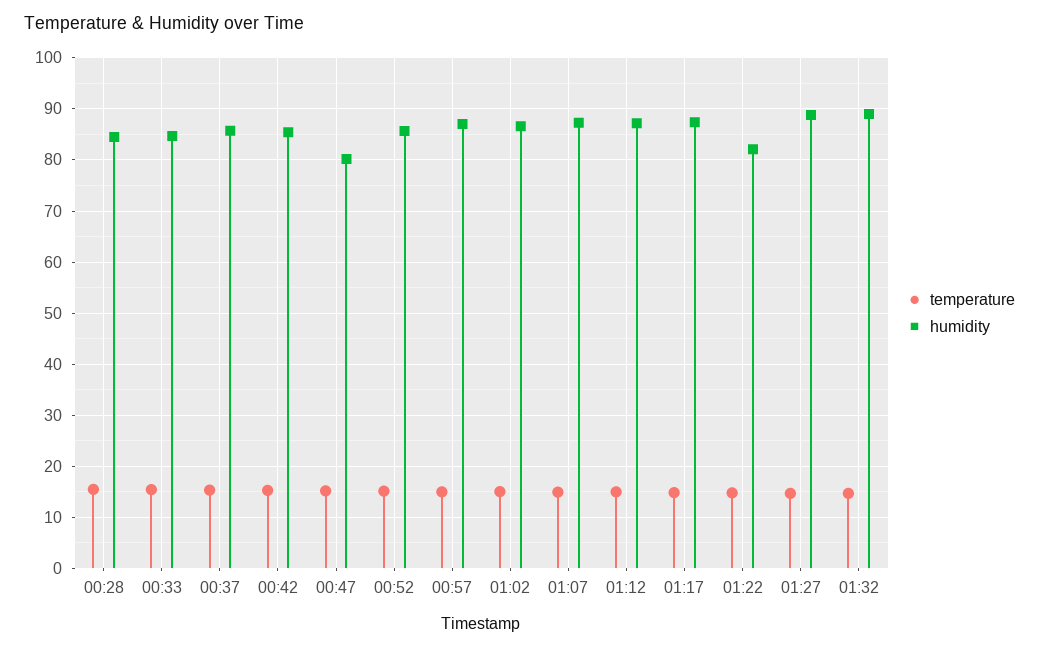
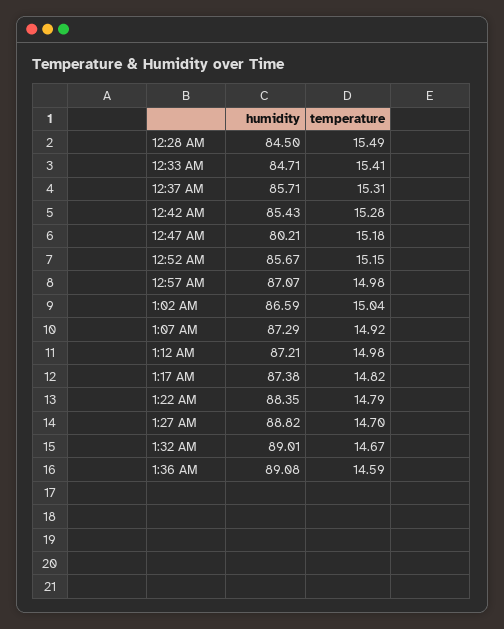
humidity, 01:22: 82 -> 88.35
humidity, 1:36 AM: none -> 89.08
temperature, 1:36 AM: none -> 14.59

